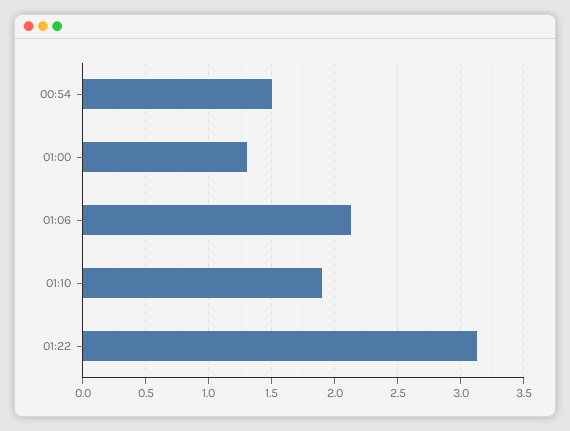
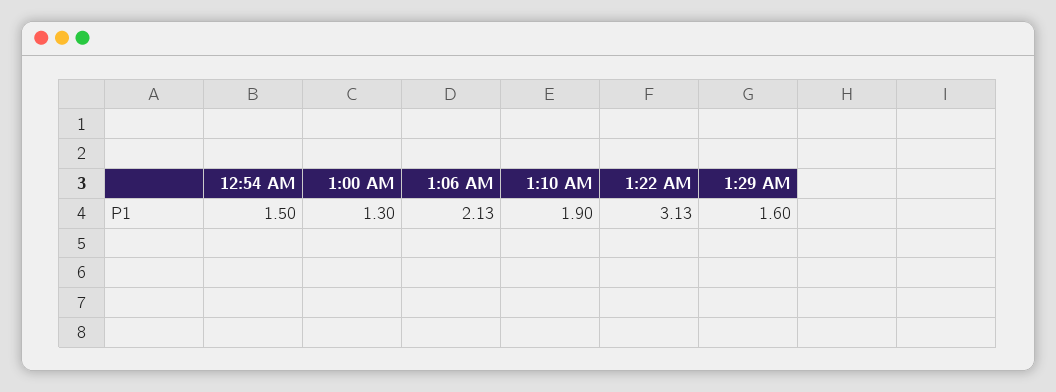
1:29 AM: none -> 1.6

